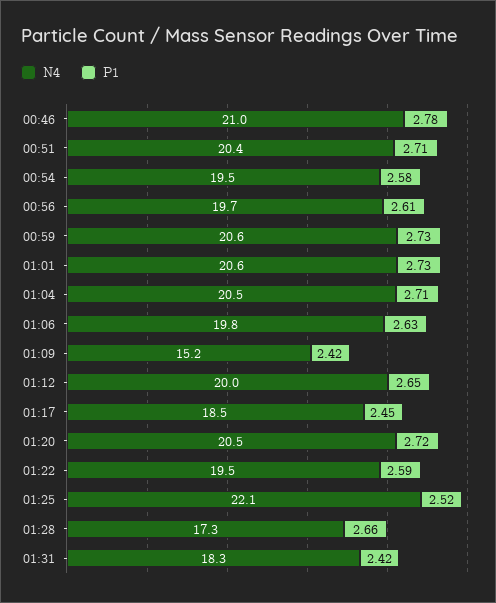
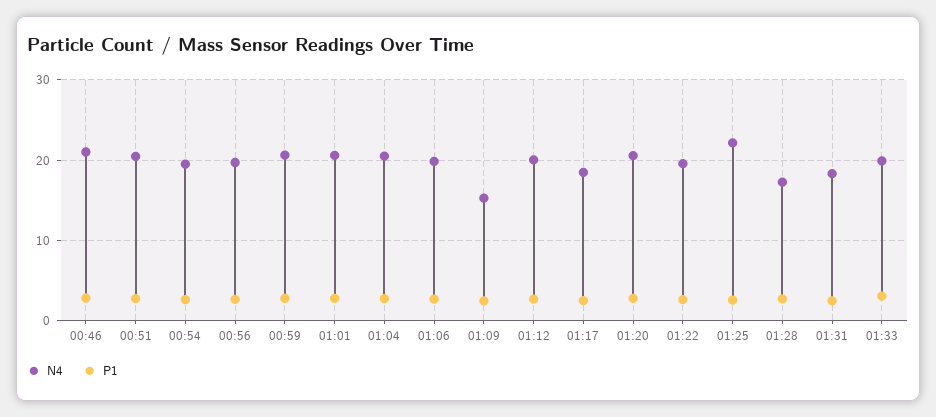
N4, 01:33: none -> 20
P1, 01:33: none -> 3

